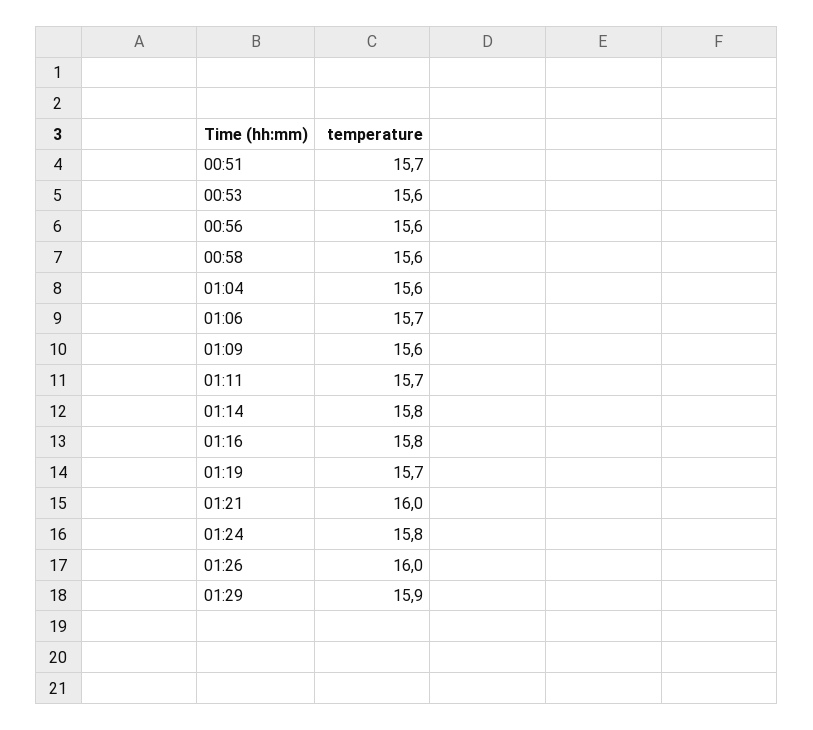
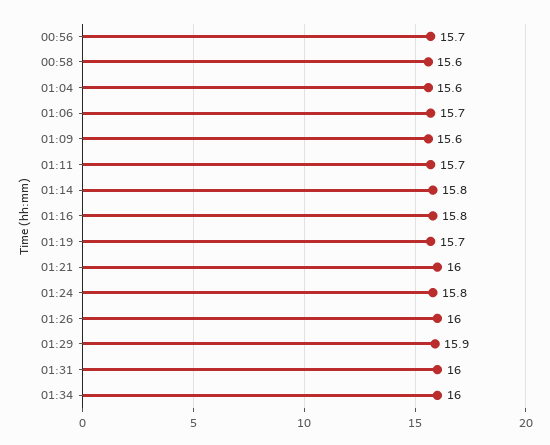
00:51: 15.7 -> none
00:53: 15.6 -> none
00:56: 15.6 -> 15.7
01:31: none -> 16
01:34: none -> 16

